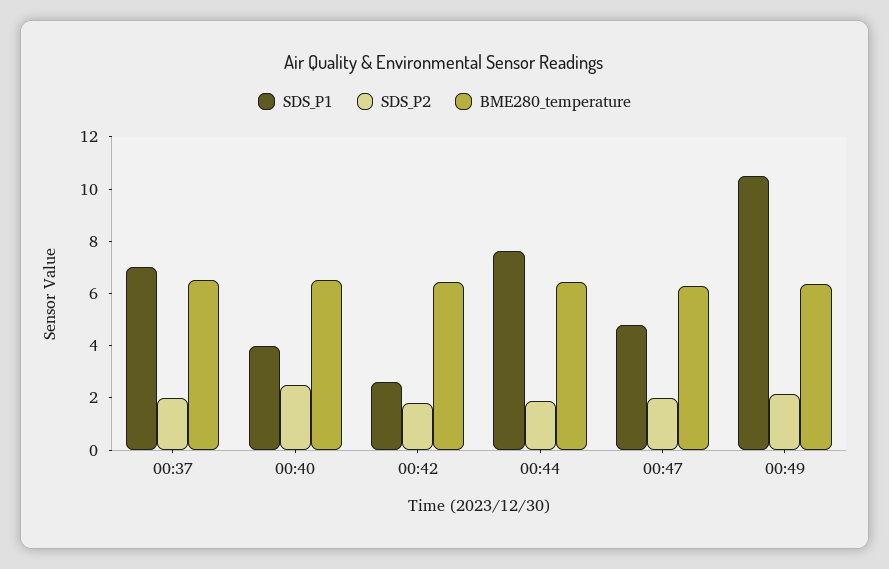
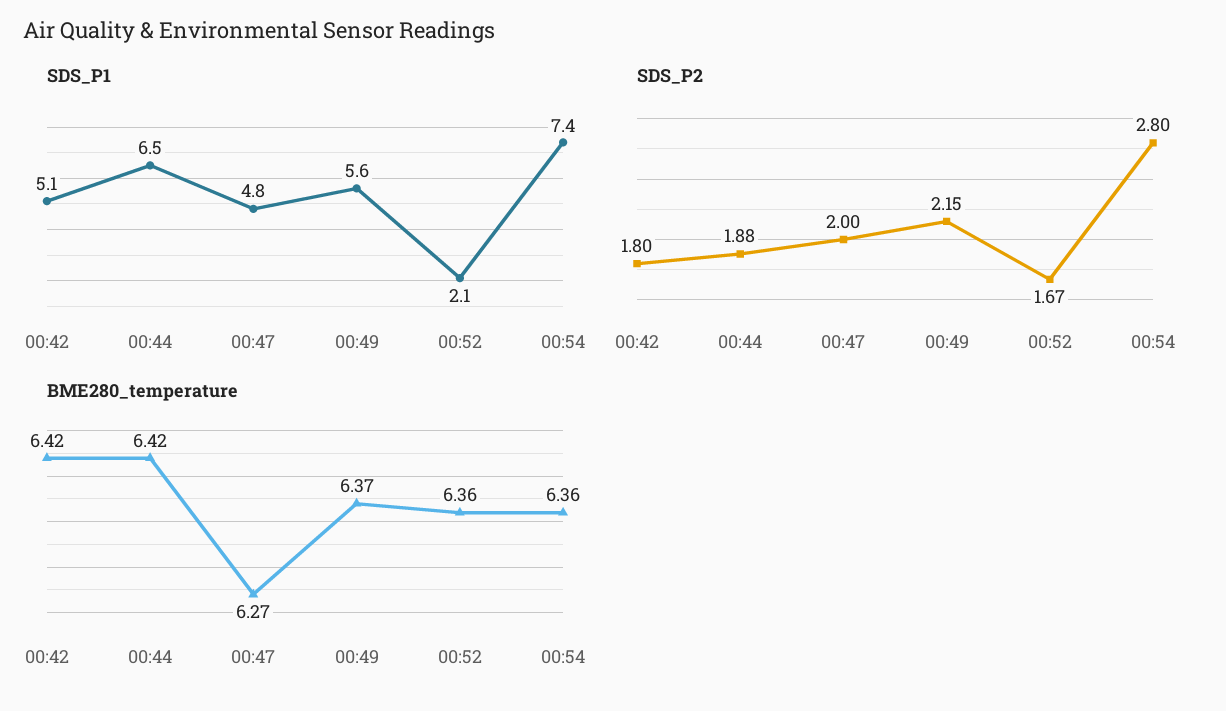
SDS_P1, 00:37: 7 -> none
SDS_P2, 00:37: 2 -> none
BME280_temperature, 00:37: 6.5 -> none
SDS_P1, 00:40: 4 -> none
SDS_P2, 00:40: 2.5 -> none
BME280_temperature, 00:40: 6.5 -> none
SDS_P1, 00:42: 2.5 -> 5.1
SDS_P1, 00:44: 7.5 -> 6.5
SDS_P1, 00:49: 10.5 -> 5.6
SDS_P1, 00:52: none -> 2.1
SDS_P1, 00:54: none -> 7.4
SDS_P2, 00:52: none -> 1.67
SDS_P2, 00:54: none -> 2.8
BME280_temperature, 00:52: none -> 6.36
BME280_temperature, 00:54: none -> 6.36

